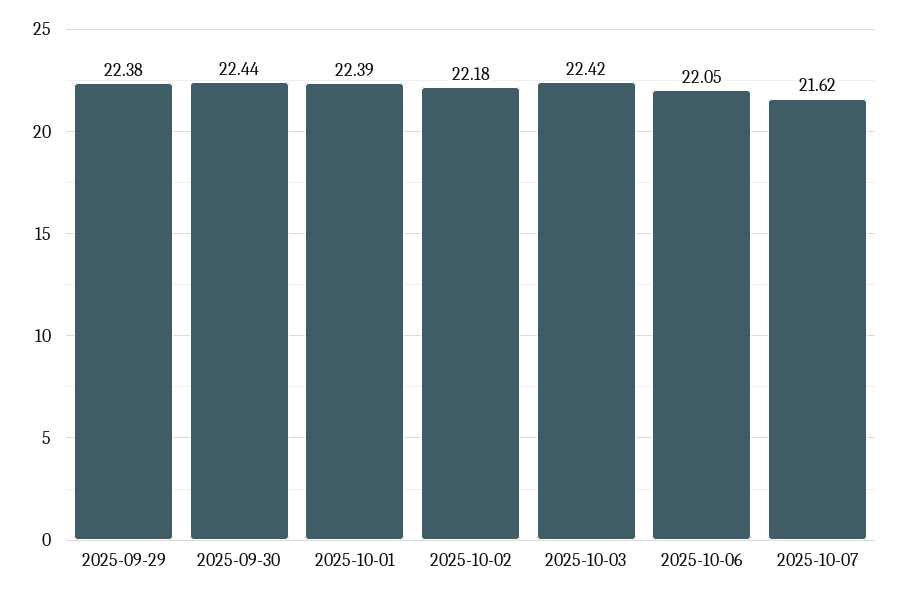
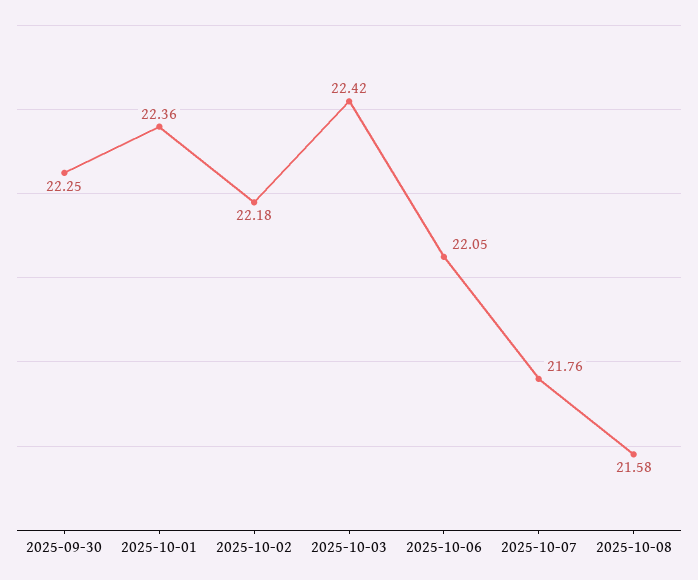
2025-09-29: 22.38 -> none
2025-09-30: 22.44 -> 22.25
2025-10-01: 22.39 -> 22.36
2025-10-07: 21.62 -> 21.76
2025-10-08: none -> 21.58

